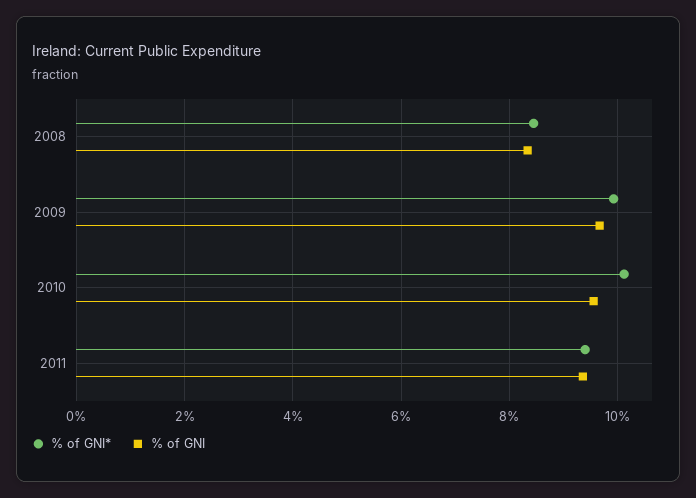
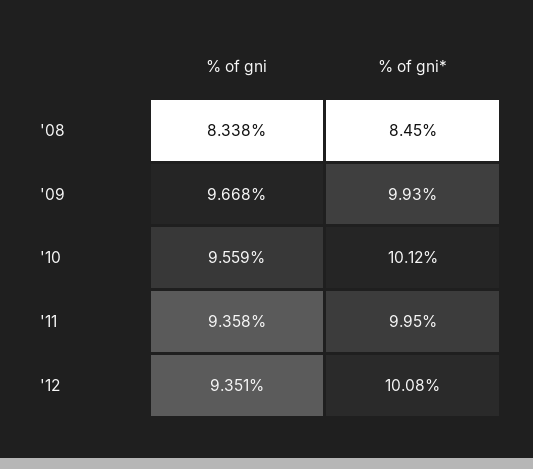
% of GNI*, 2011: 9.4 -> 9.95
% of GNI, '12: none -> 9.351
% of GNI*, '12: none -> 10.08

